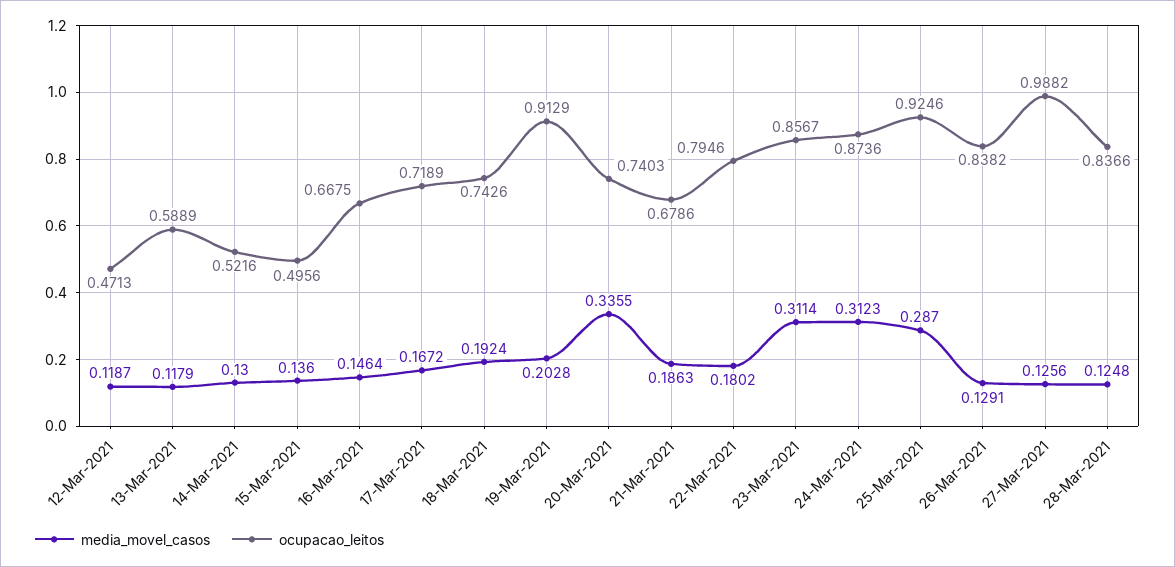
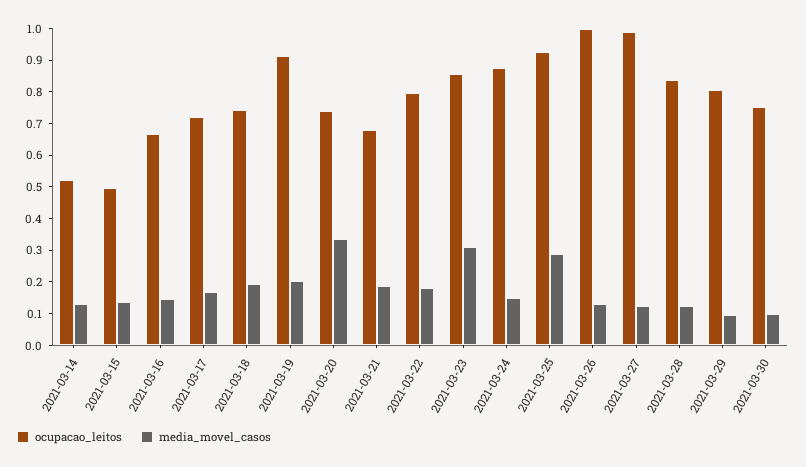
media_movel_casos, 12-Mar-2021: 0.1187 -> none
ocupacao_leitos, 12-Mar-2021: 0.4713 -> none
media_movel_casos, 13-Mar-2021: 0.1179 -> none
ocupacao_leitos, 13-Mar-2021: 0.5889 -> none
media_movel_casos, 24-Mar-2021: 0.3123 -> 0.15
ocupacao_leitos, 26-Mar-2021: 0.8382 -> 1
ocupacao_leitos, 2021-03-29: none -> 0.8
media_movel_casos, 2021-03-29: none -> 0.1
ocupacao_leitos, 2021-03-30: none -> 0.75
media_movel_casos, 2021-03-30: none -> 0.1

